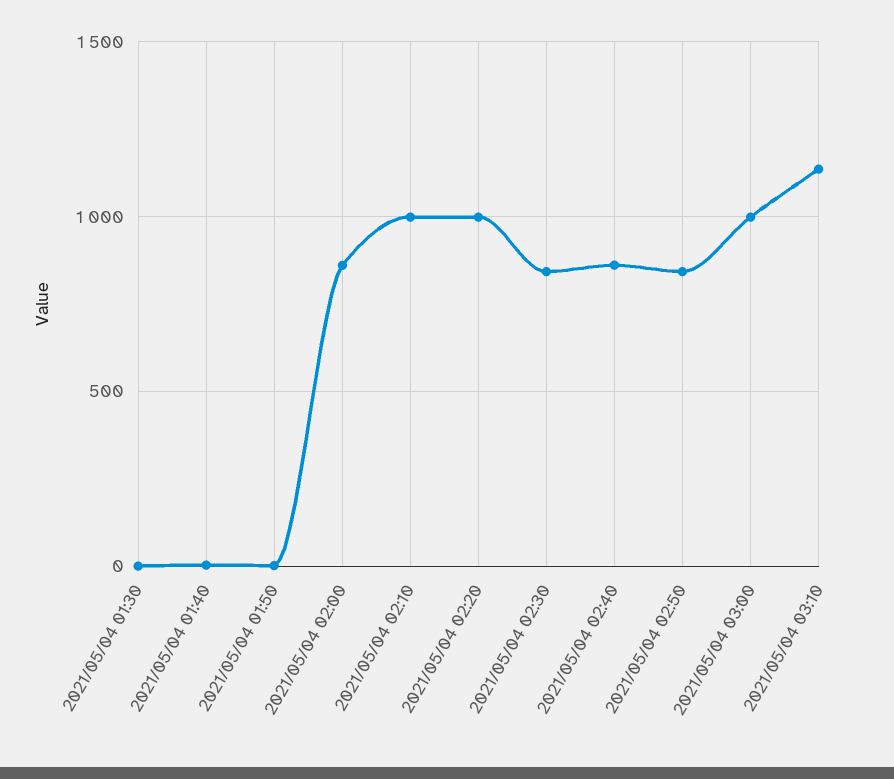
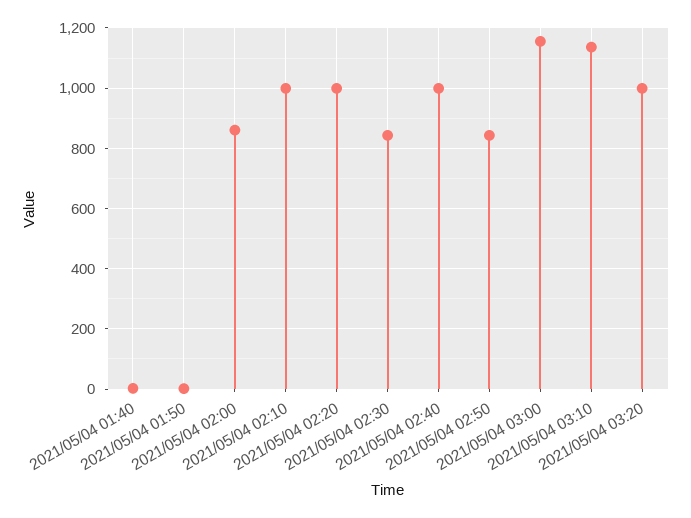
2021/05/04 01:30: 0 -> none
2021/05/04 02:40: 850 -> 1000
2021/05/04 03:00: 1000 -> 1160
2021/05/04 03:20: none -> 1000

